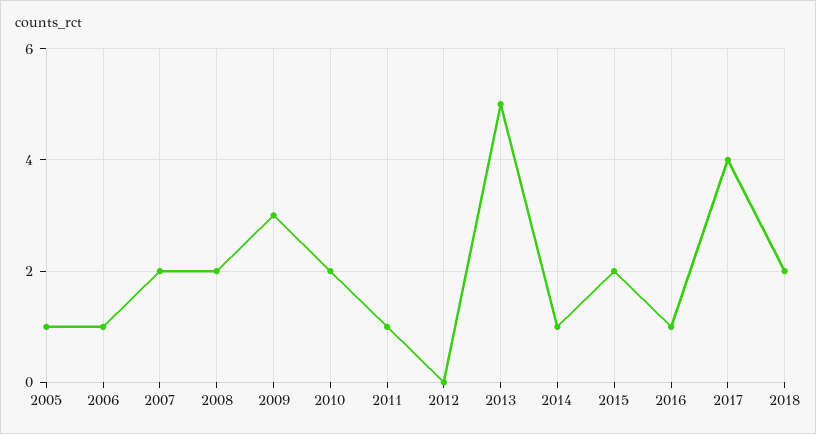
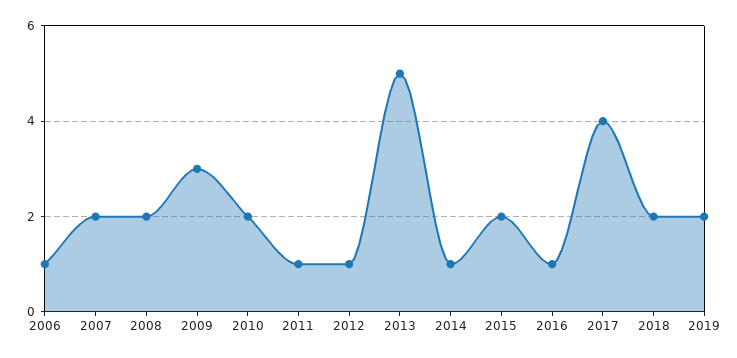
2005: 1 -> none
2012: 0 -> 1
2019: none -> 2

